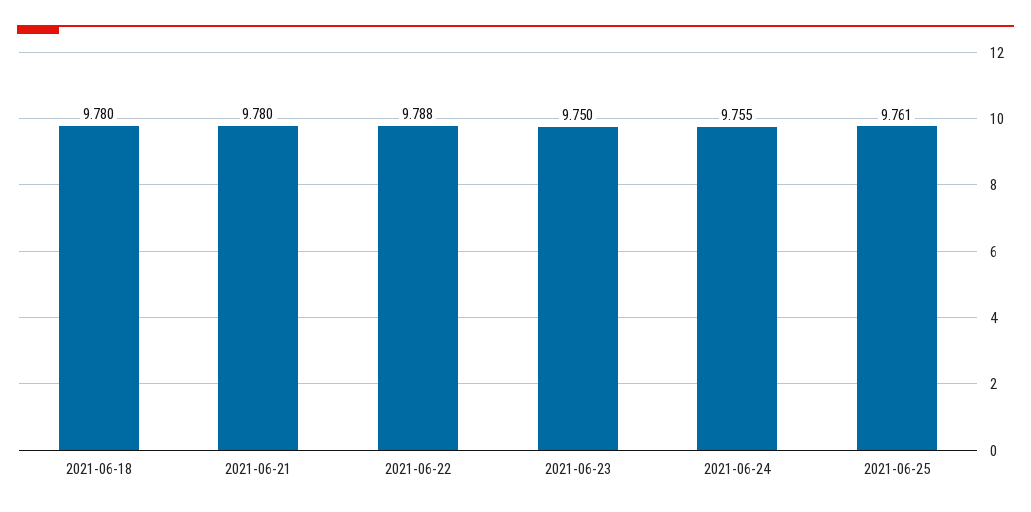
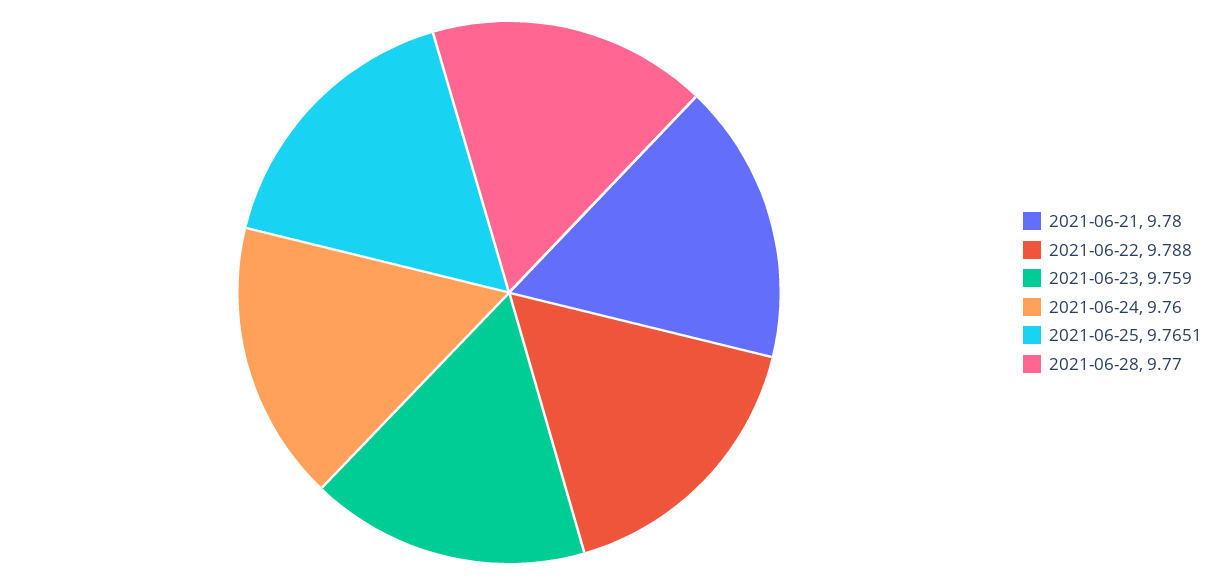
2021-06-18: 9.78 -> none
2021-06-23: 9.75 -> 9.759
2021-06-24: 9.755 -> 9.76
2021-06-25: 9.761 -> 9.7651
2021-06-28: none -> 9.77

